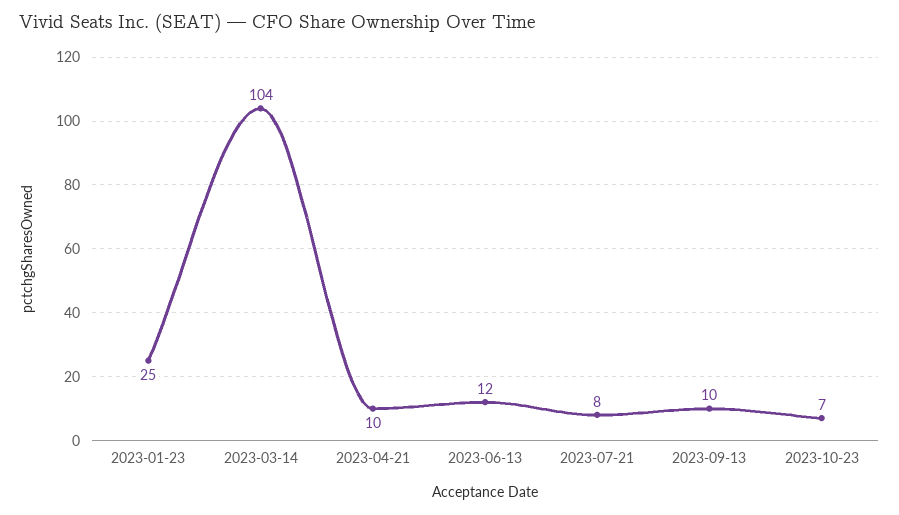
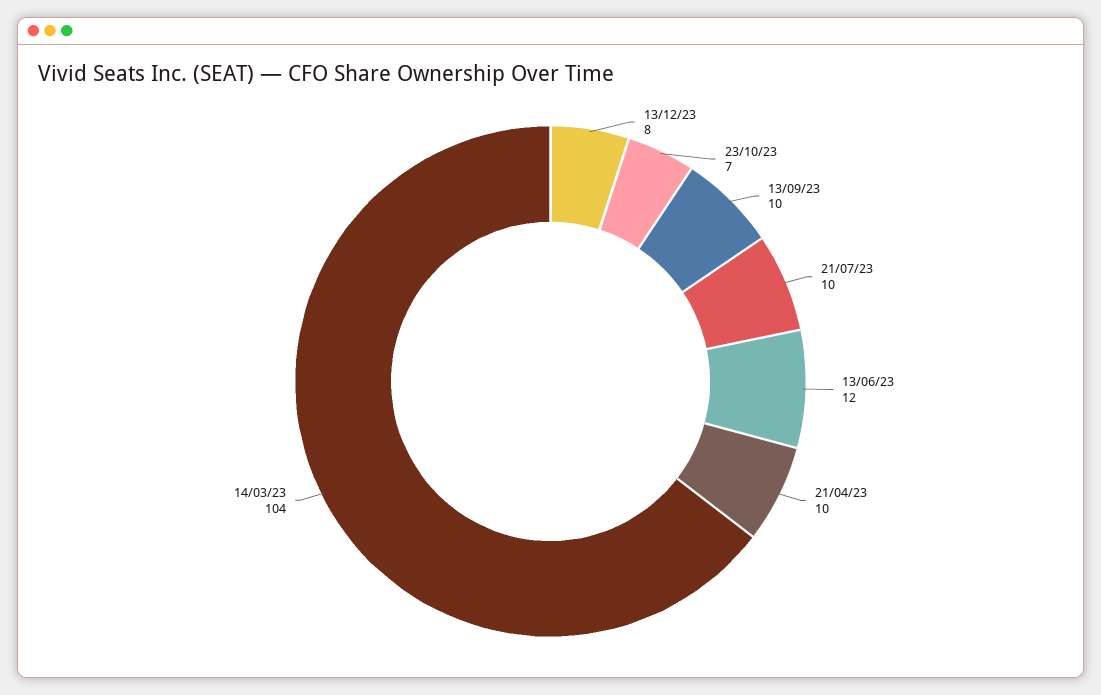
2023-01-23: 25 -> none
2023-07-21: 8 -> 10
13/12/23: none -> 8

